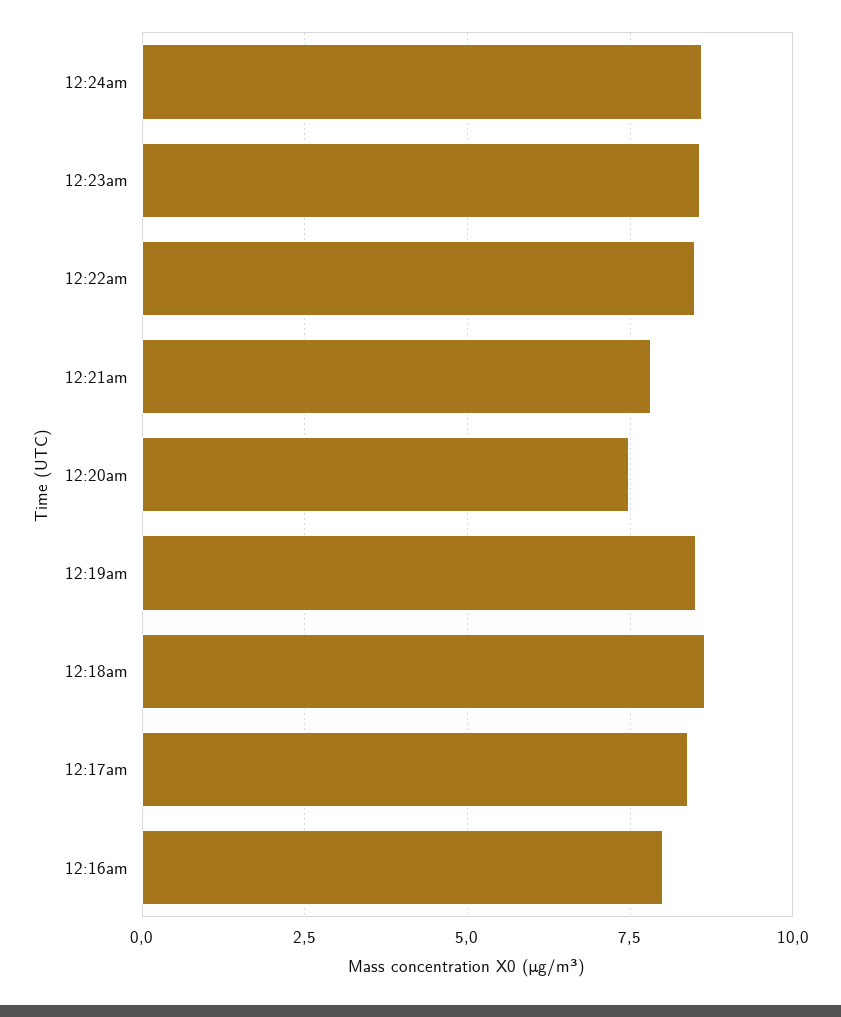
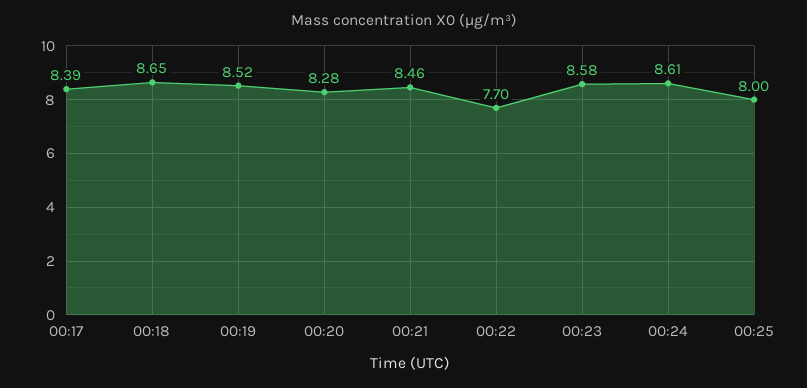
12:22am: 8.5 -> 7.7
12:21am: 7.75 -> 8.46
12:20am: 7.5 -> 8.28
12:16am: 8 -> none
00:25: none -> 8

